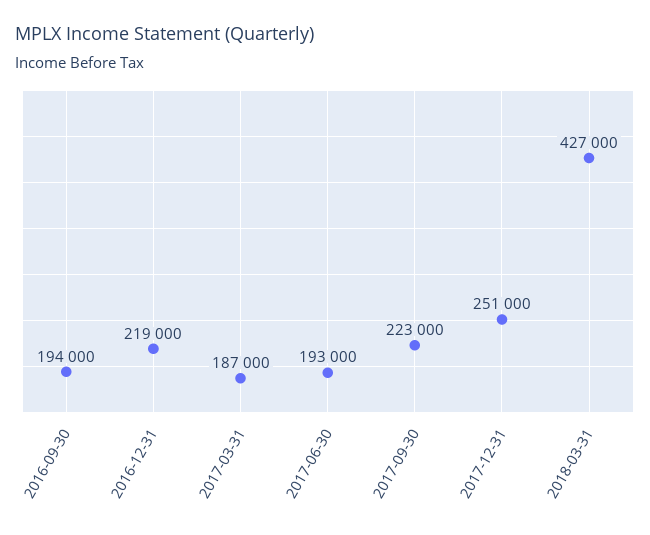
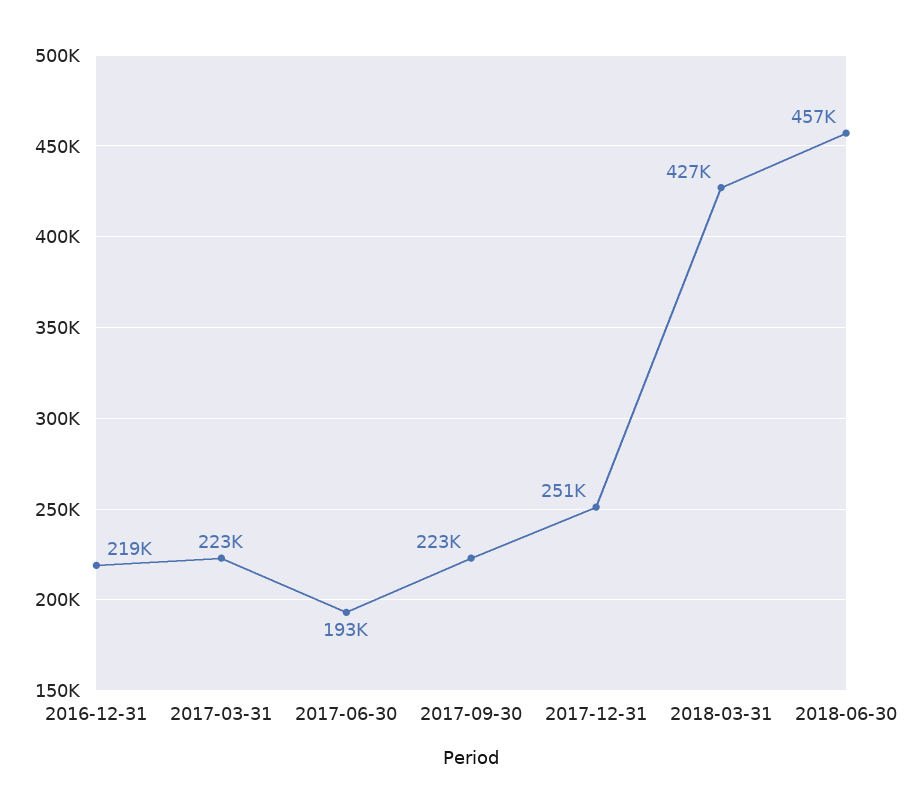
2016-09-30: 194000 -> none
2017-03-31: 187000 -> 223000
2018-06-30: none -> 457000

